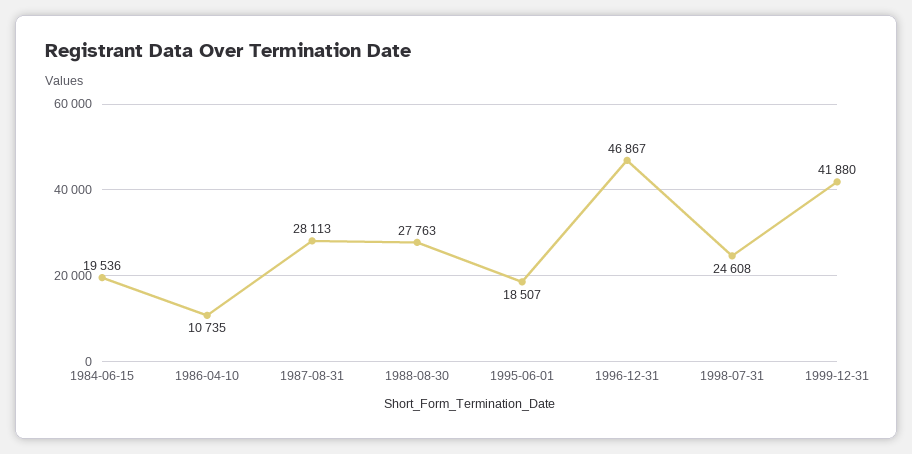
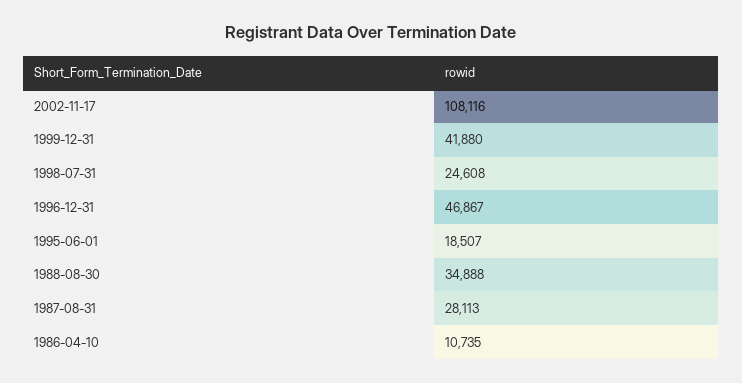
1984-06-15: 19536 -> none
1988-08-30: 27763 -> 34888
2002-11-17: none -> 108116

